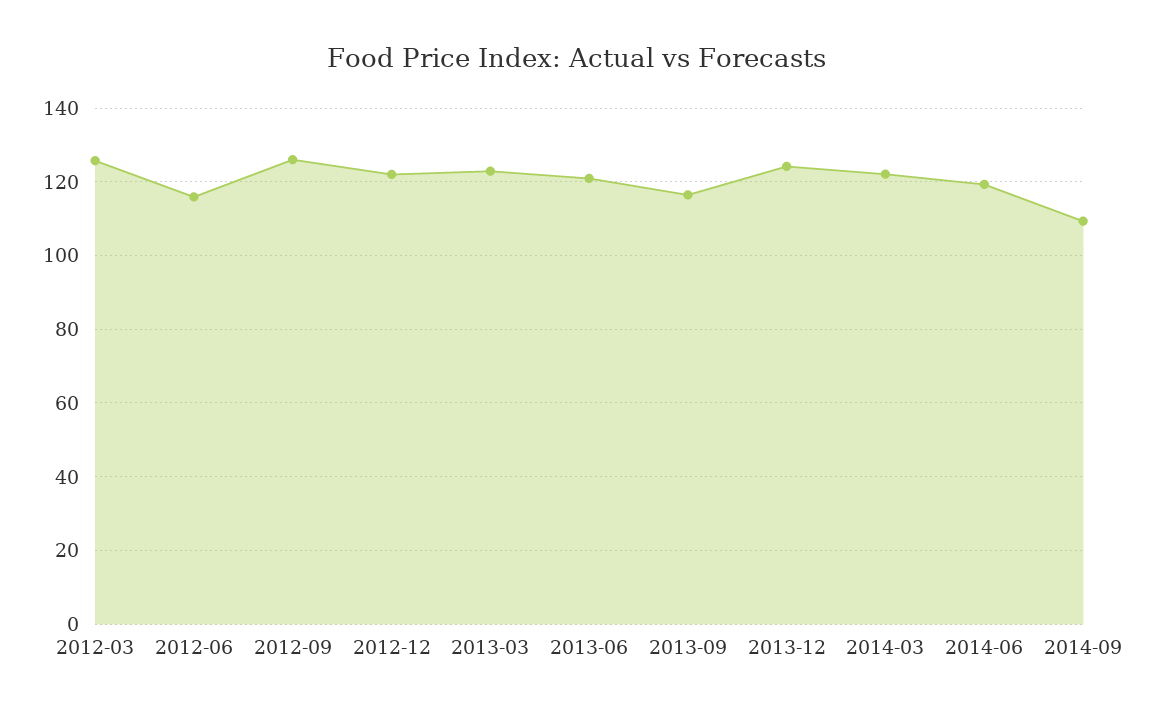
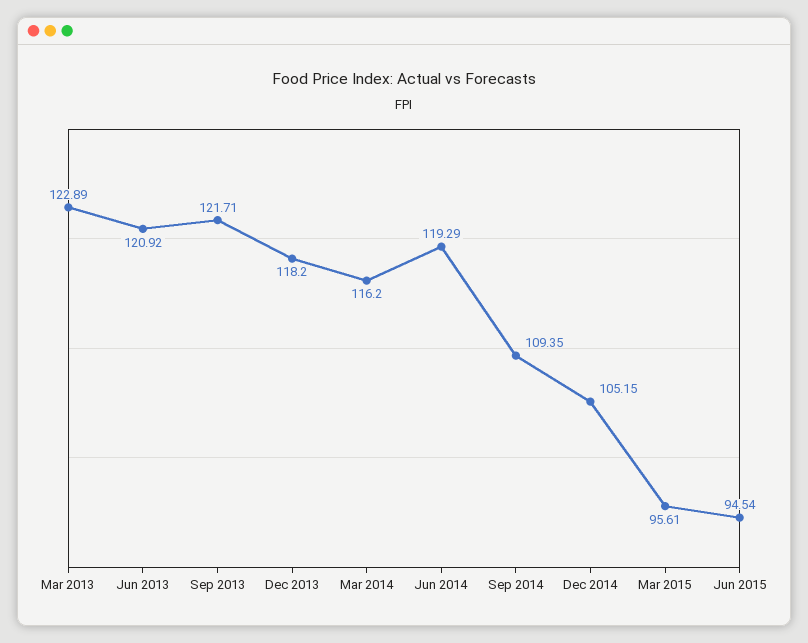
2012-03: 126 -> none
2012-06: 116 -> none
2012-09: 126 -> none
2012-12: 122 -> none
2013-09: 116 -> 121.71
2013-12: 124 -> 118.2
2014-03: 122 -> 116.2
Dec 2014: none -> 105.15
Mar 2015: none -> 95.61
Jun 2015: none -> 94.54

